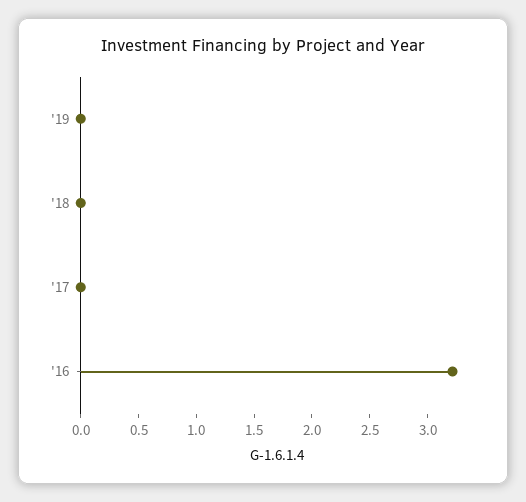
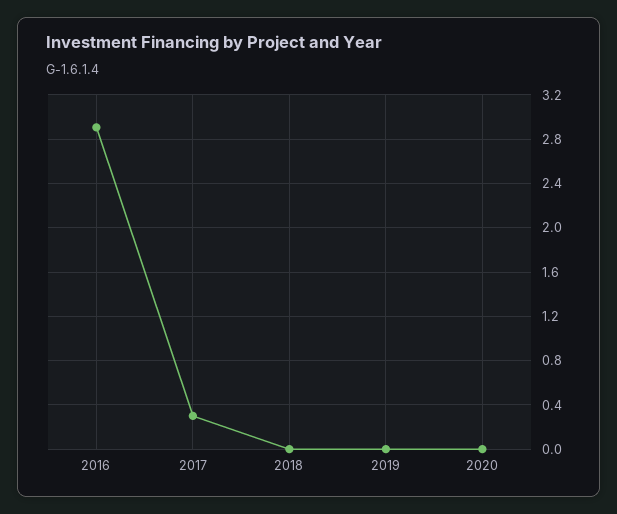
'17: 0 -> 0.3
'16: 3.2 -> 2.9
2020: none -> 0

